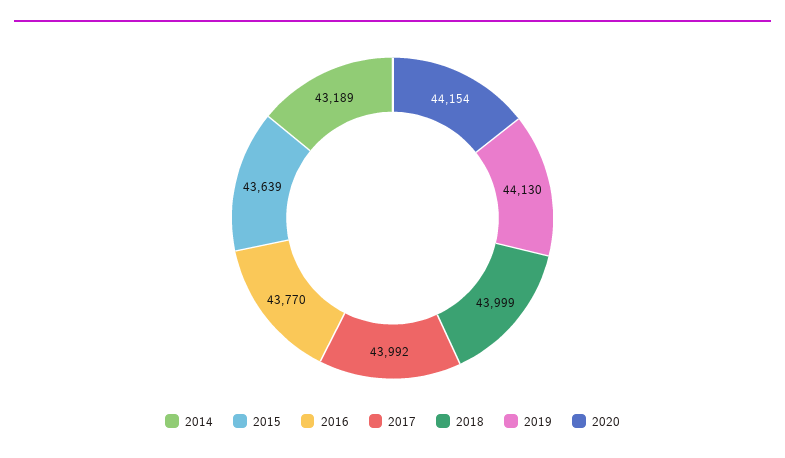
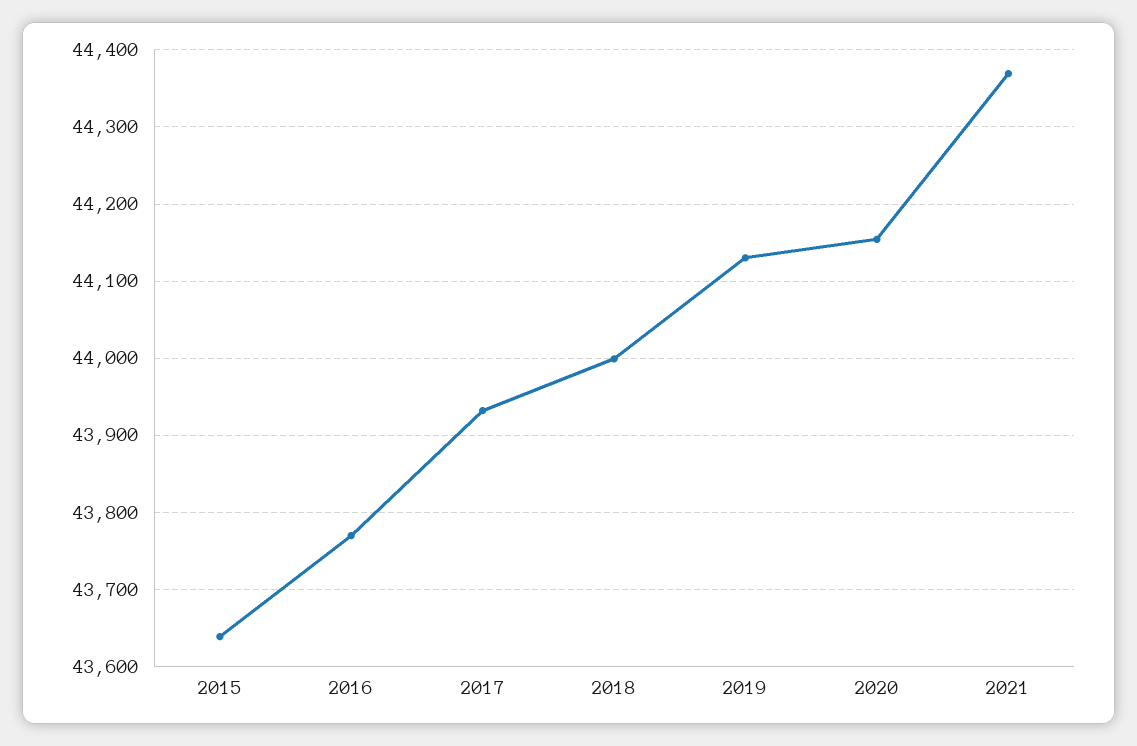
2014: 43189 -> none
2017: 43992 -> 43930
2021: none -> 44370

